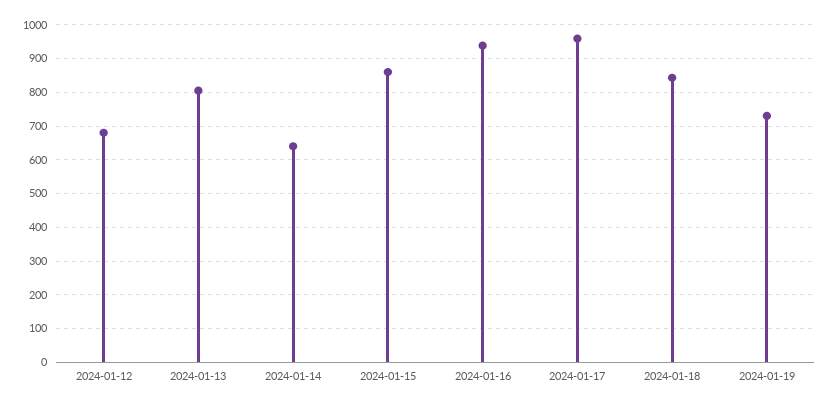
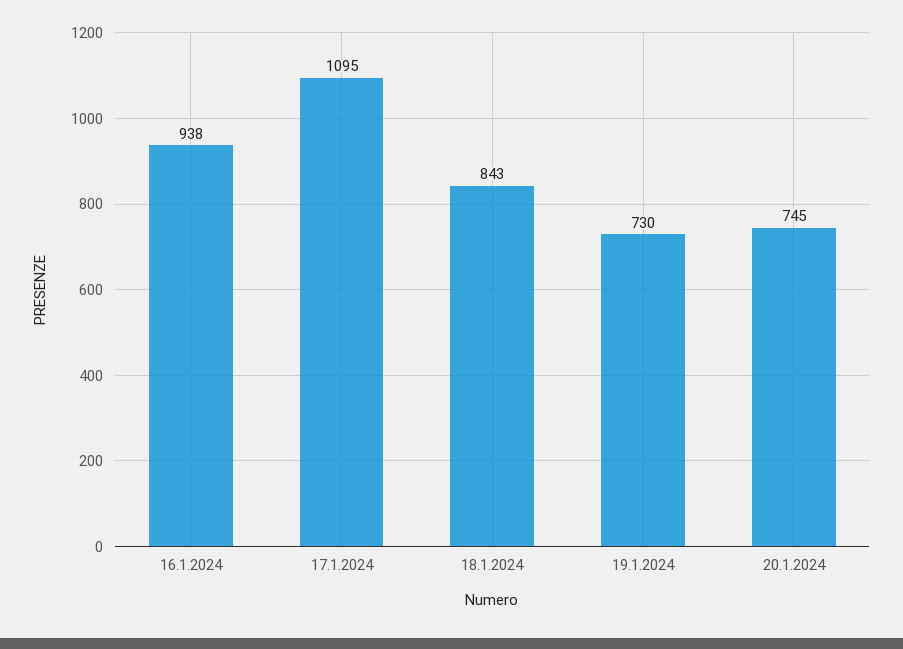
2024-01-12: 680 -> none
2024-01-13: 800 -> none
2024-01-14: 640 -> none
2024-01-15: 860 -> none
2024-01-17: 960 -> 1095
20.1.2024: none -> 745

